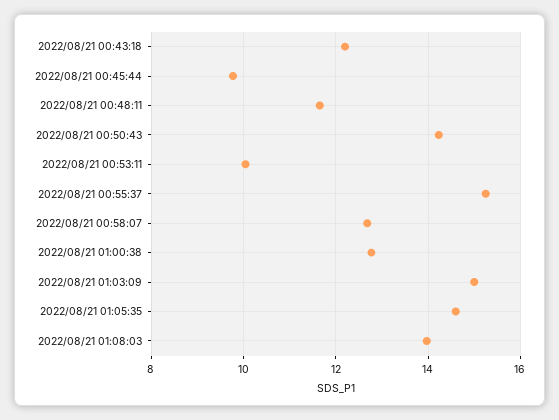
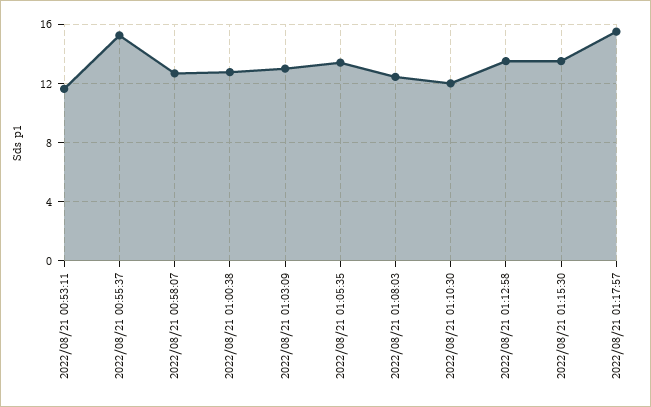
2022/08/21 00:43:18: 12.2 -> none
2022/08/21 00:45:44: 9.8 -> none
2022/08/21 00:48:11: 11.6 -> none
2022/08/21 00:50:43: 14.2 -> none
2022/08/21 00:53:11: 10 -> 11.5
2022/08/21 01:03:09: 15 -> 13
2022/08/21 01:05:35: 14.6 -> 13.5
2022/08/21 01:08:03: 14 -> 12.5
2022/08/21 01:10:30: none -> 12
2022/08/21 01:12:58: none -> 13.5
2022/08/21 01:15:30: none -> 13.5
2022/08/21 01:17:57: none -> 15.5

